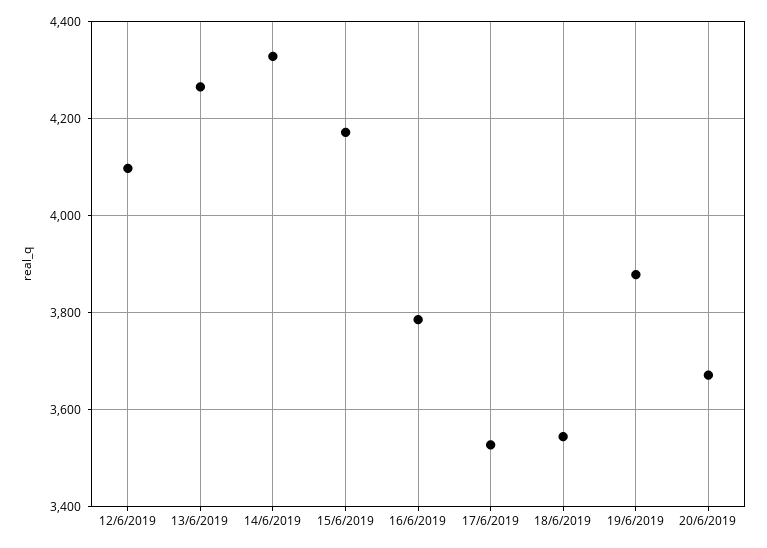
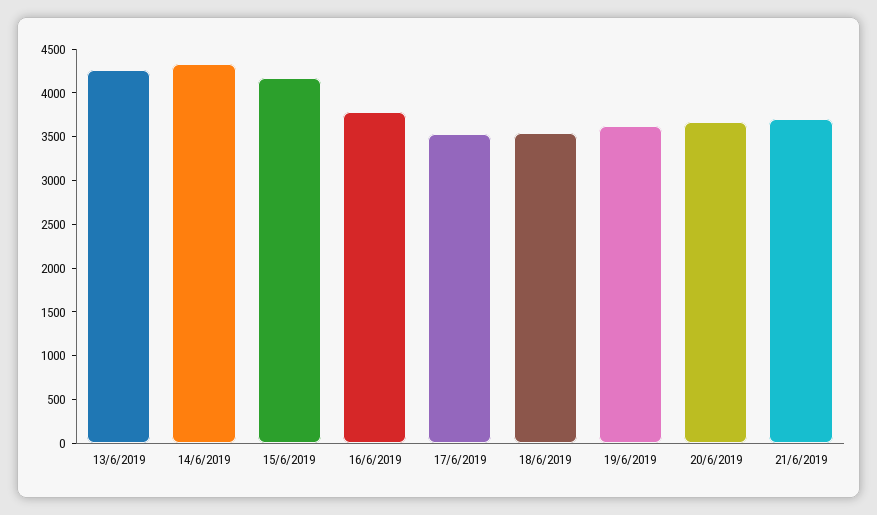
12/6/2019: 4100 -> none
19/6/2019: 3880 -> 3600
21/6/2019: none -> 3700

